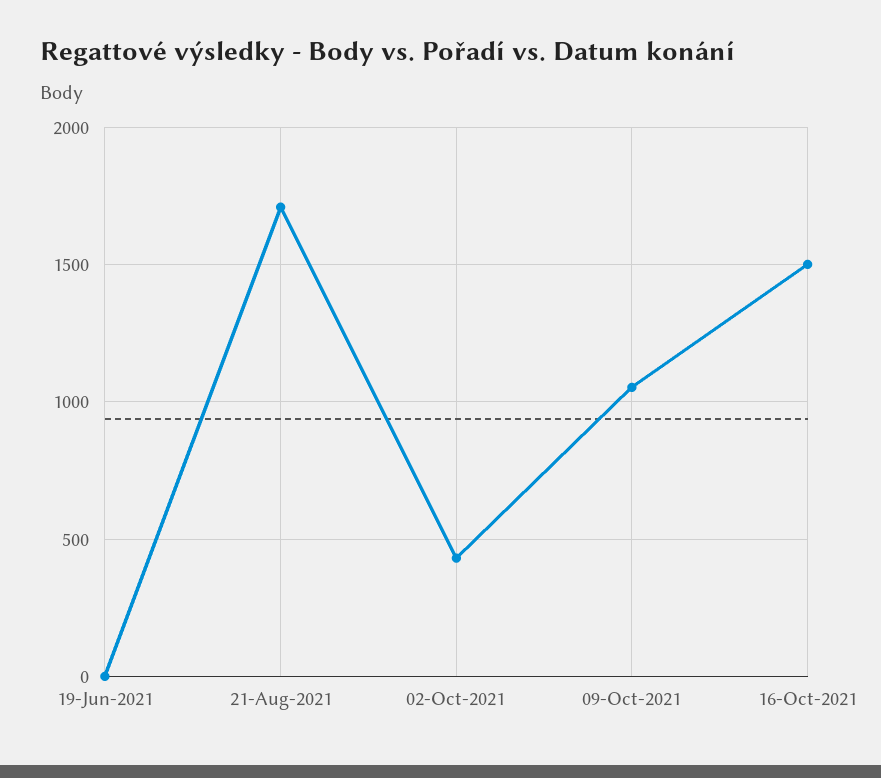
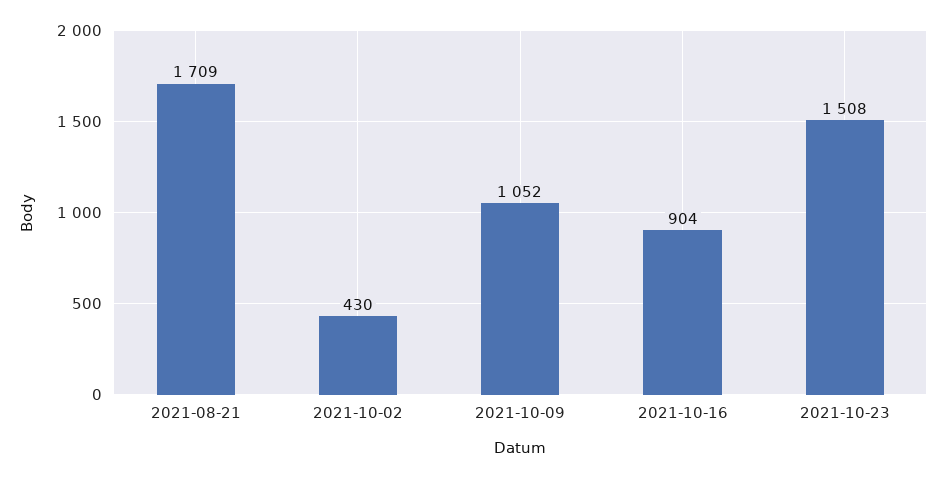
19-Jun-2021: 0 -> none
16-Oct-2021: 1500 -> 904
2021-10-23: none -> 1508

